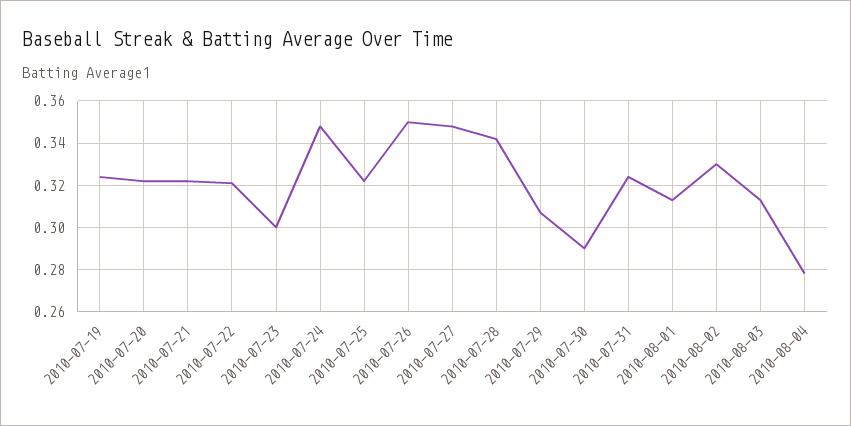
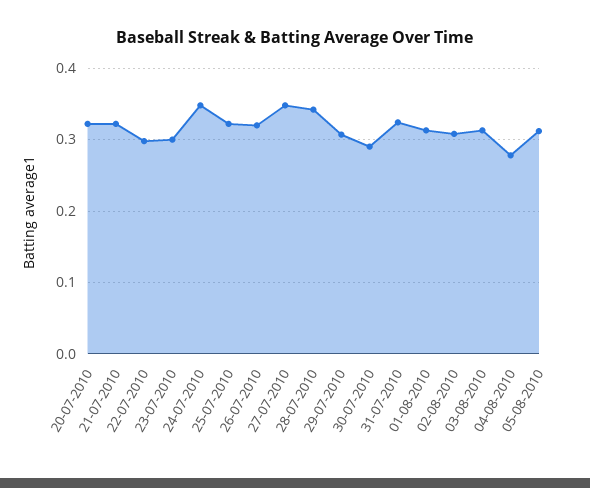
2010-07-19: 0.325 -> none
2010-07-22: 0.32 -> 0.3
2010-07-26: 0.35 -> 0.32
2010-08-02: 0.33 -> 0.31
05-08-2010: none -> 0.31

